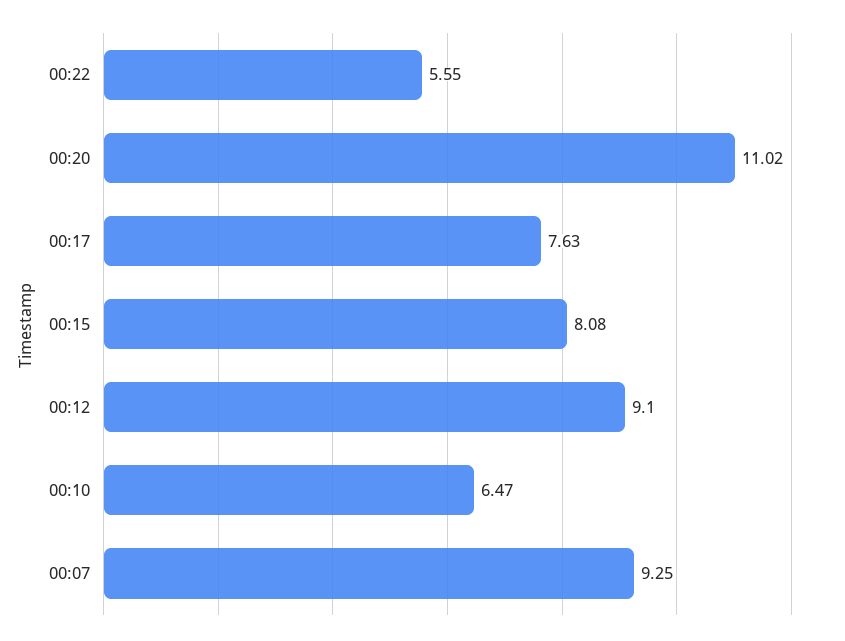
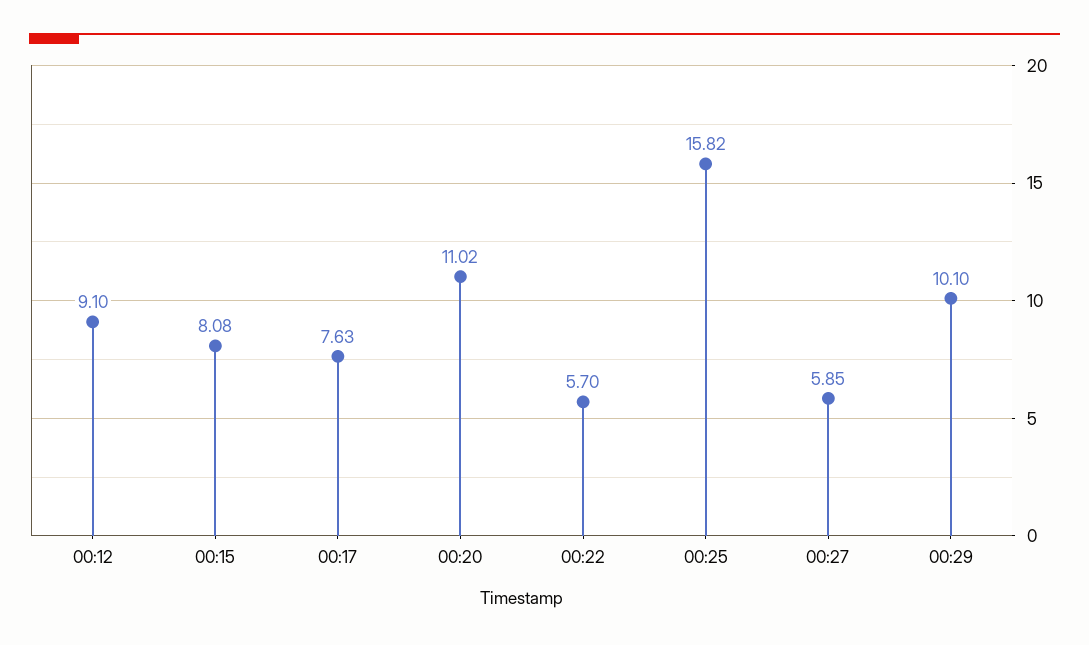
00:22: 5.55 -> 5.7
00:10: 6.47 -> none
00:07: 9.25 -> none
00:25: none -> 15.82
00:27: none -> 5.85
00:29: none -> 10.1

